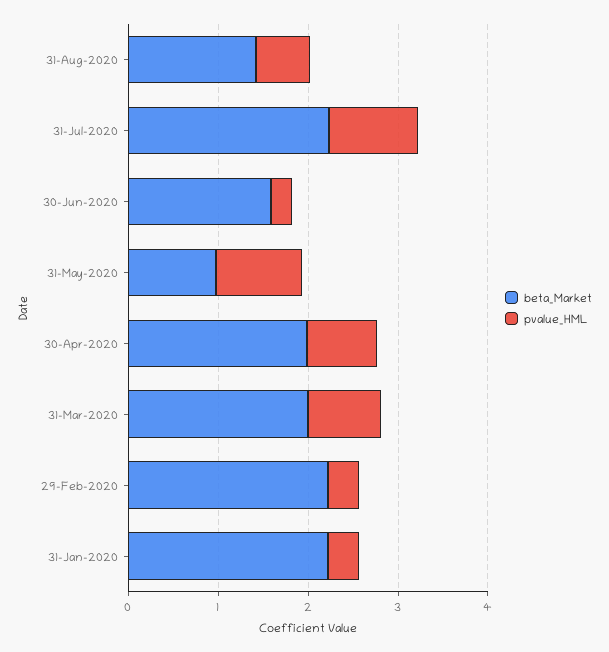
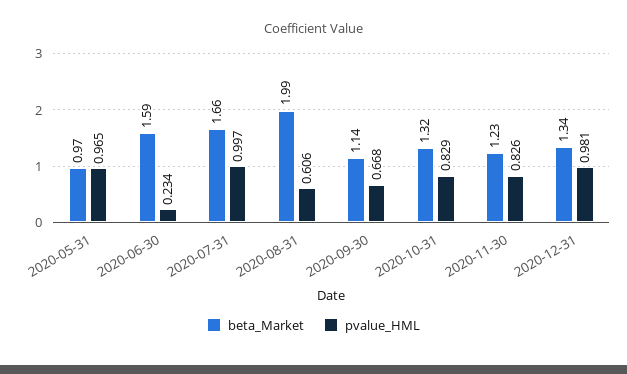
beta_Market, 31-Aug-2020: 1.4 -> 1.99
beta_Market, 31-Jul-2020: 2.2 -> 1.66
beta_Market, 30-Apr-2020: 2 -> none
pvalue_HML, 30-Apr-2020: 0.8 -> none
beta_Market, 31-Mar-2020: 2 -> none
pvalue_HML, 31-Mar-2020: 0.8 -> none
beta_Market, 29-Feb-2020: 2.2 -> none
pvalue_HML, 29-Feb-2020: 0.4 -> none
beta_Market, 31-Jan-2020: 2.2 -> none
pvalue_HML, 31-Jan-2020: 0.4 -> none
beta_Market, 2020-09-30: none -> 1.14
pvalue_HML, 2020-09-30: none -> 0.668
beta_Market, 2020-10-31: none -> 1.32
pvalue_HML, 2020-10-31: none -> 0.829
beta_Market, 2020-11-30: none -> 1.23
pvalue_HML, 2020-11-30: none -> 0.826
beta_Market, 2020-12-31: none -> 1.34
pvalue_HML, 2020-12-31: none -> 0.981

